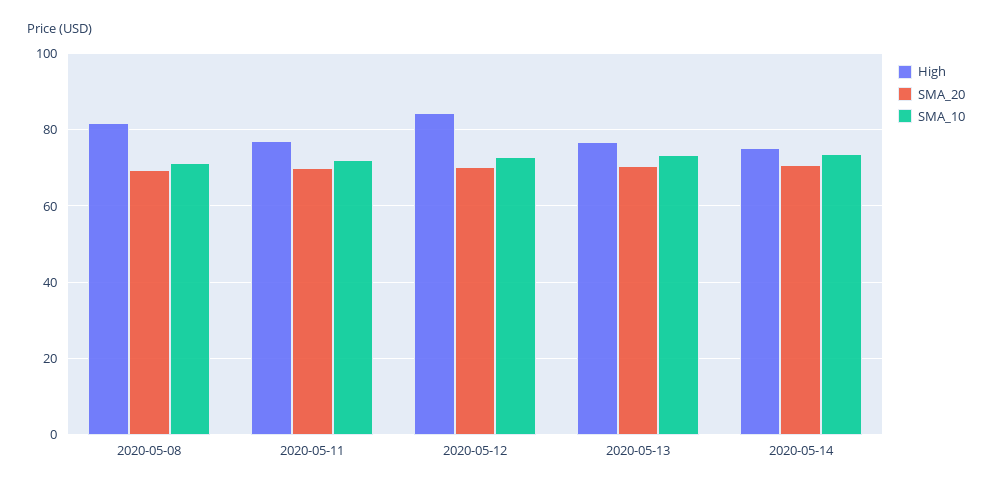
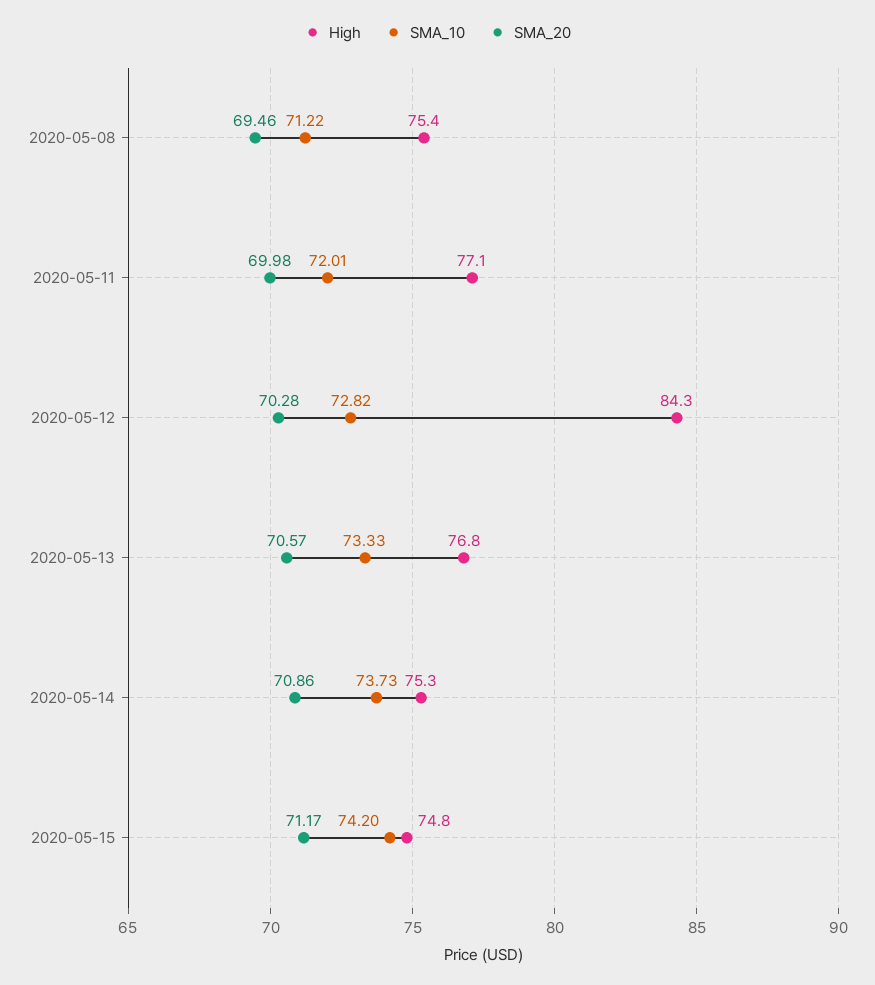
High, 2020-05-08: 82 -> 75.4
High, 2020-05-15: none -> 74.8
SMA_10, 2020-05-15: none -> 74.2
SMA_20, 2020-05-15: none -> 71.17

